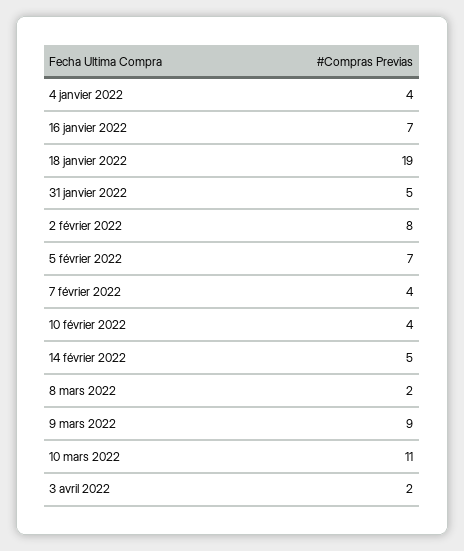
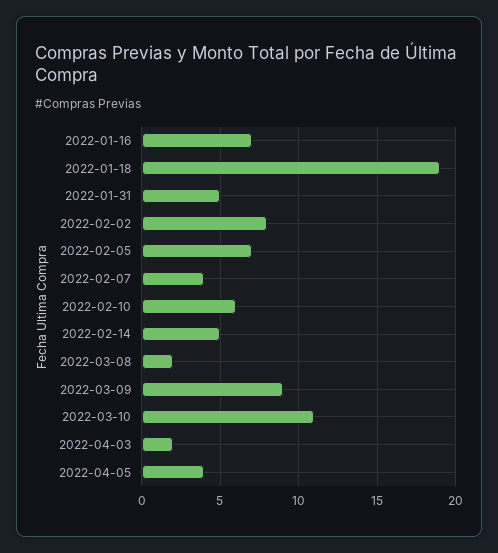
4 janvier 2022: 4 -> none
10 février 2022: 4 -> 6
2022-04-05: none -> 4

